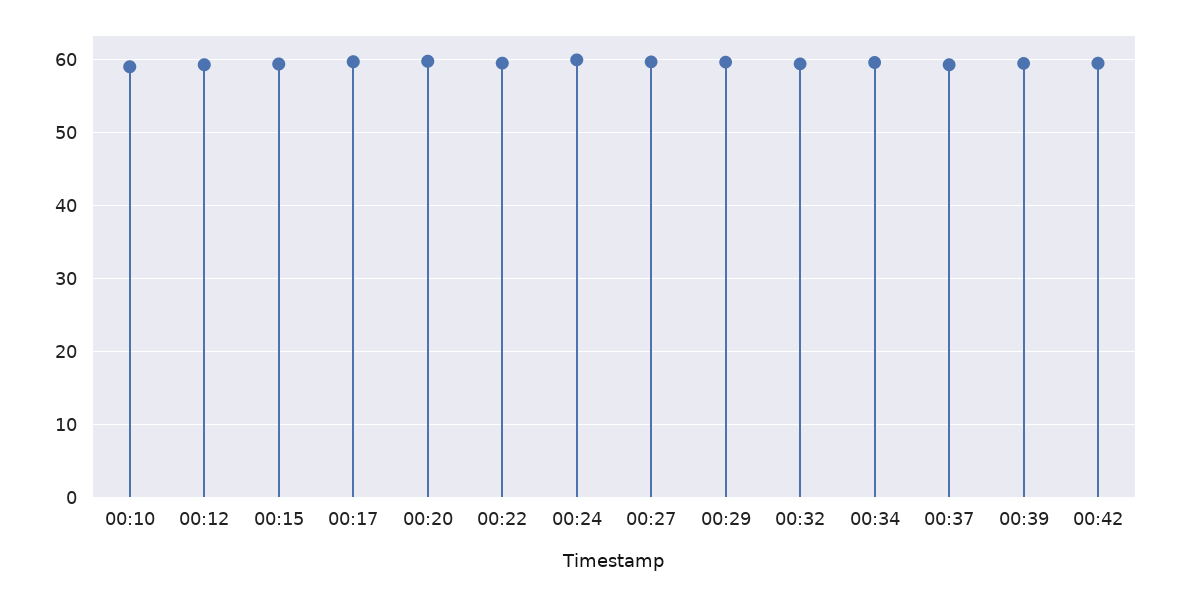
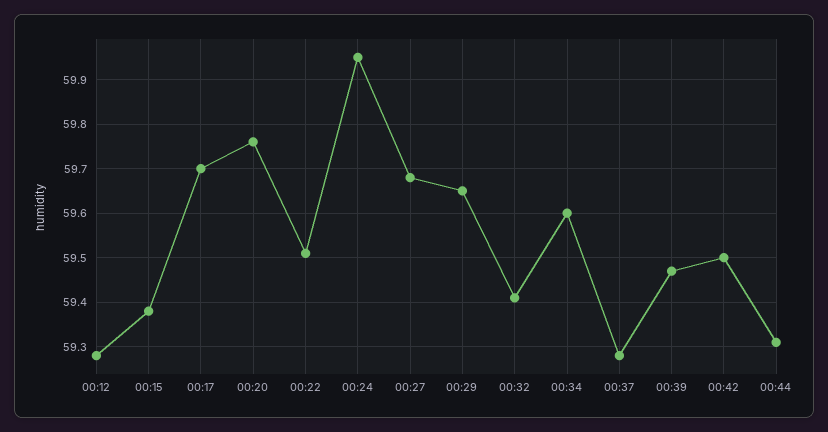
00:10: 59 -> none
00:44: none -> 59.3

